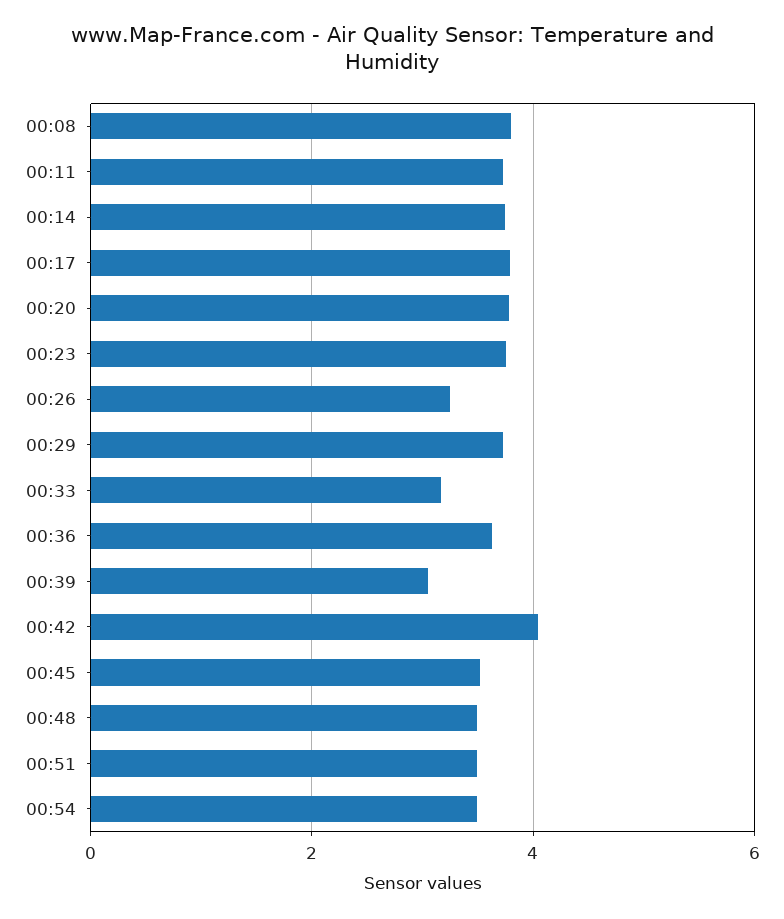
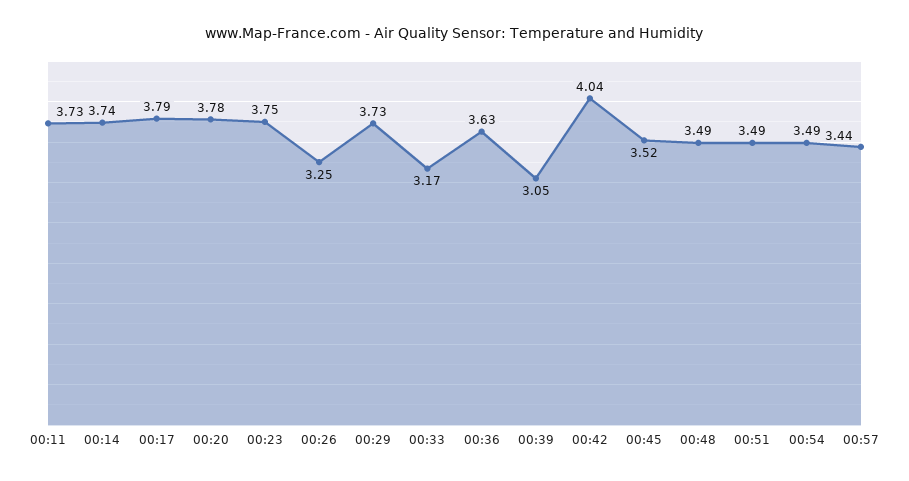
00:08: 3.8 -> none
00:57: none -> 3.44

